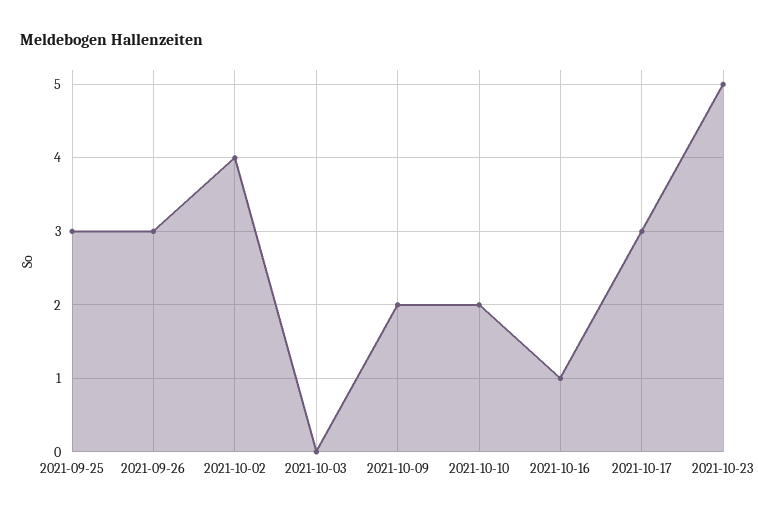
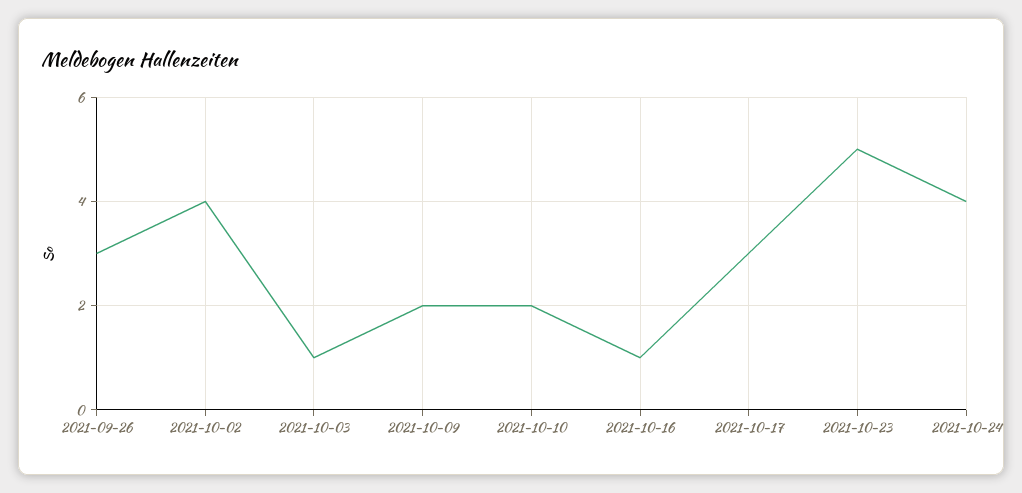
2021-09-25: 3 -> none
2021-10-03: 0 -> 1
2021-10-24: none -> 4

